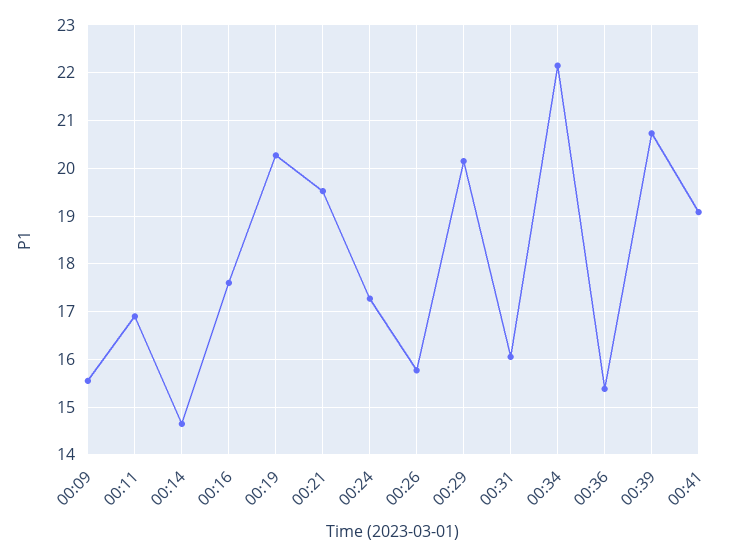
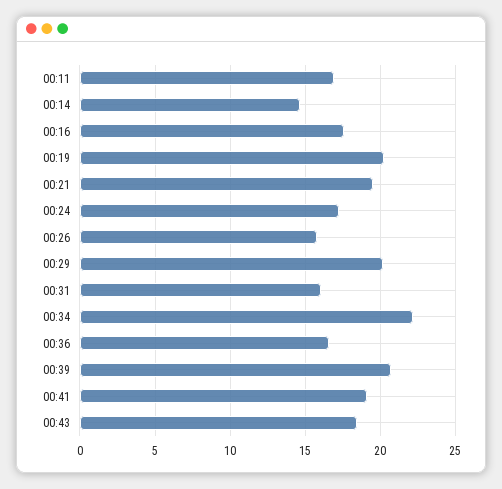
00:09: 15.6 -> none
00:36: 15.4 -> 16.5
00:43: none -> 18.5

